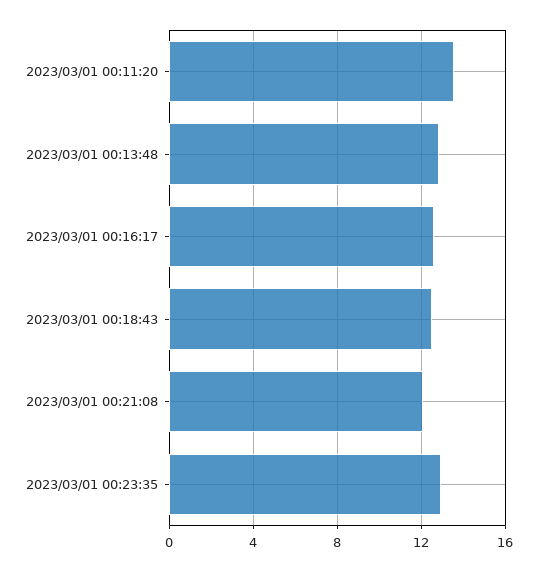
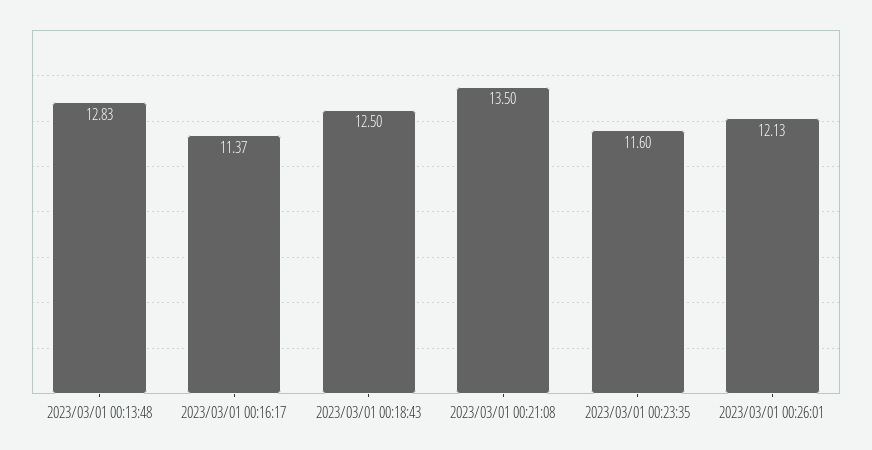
2023/03/01 00:11:20: 13.5 -> none
2023/03/01 00:16:17: 12.5 -> 11.37
2023/03/01 00:21:08: 12 -> 13.5
2023/03/01 00:23:35: 13 -> 11.6
2023/03/01 00:26:01: none -> 12.13

